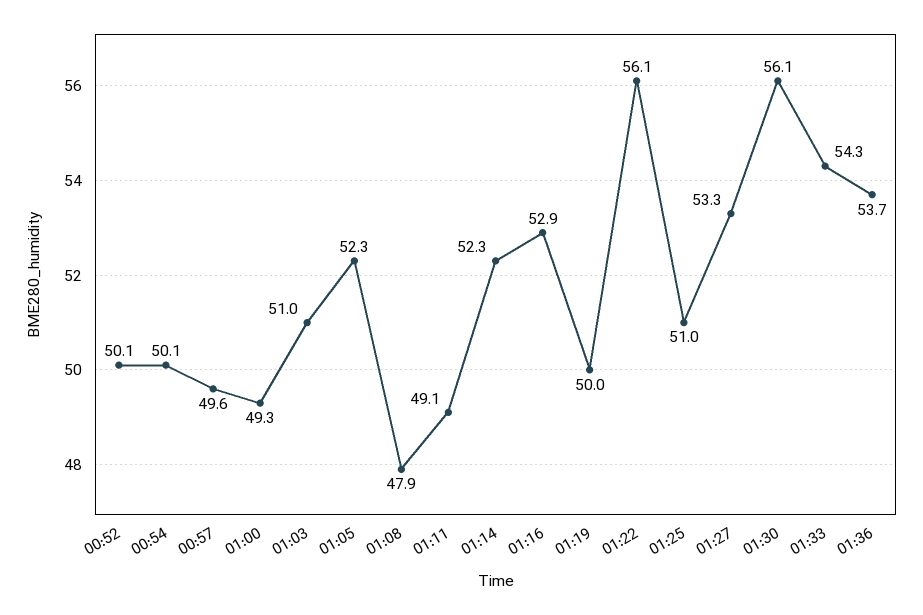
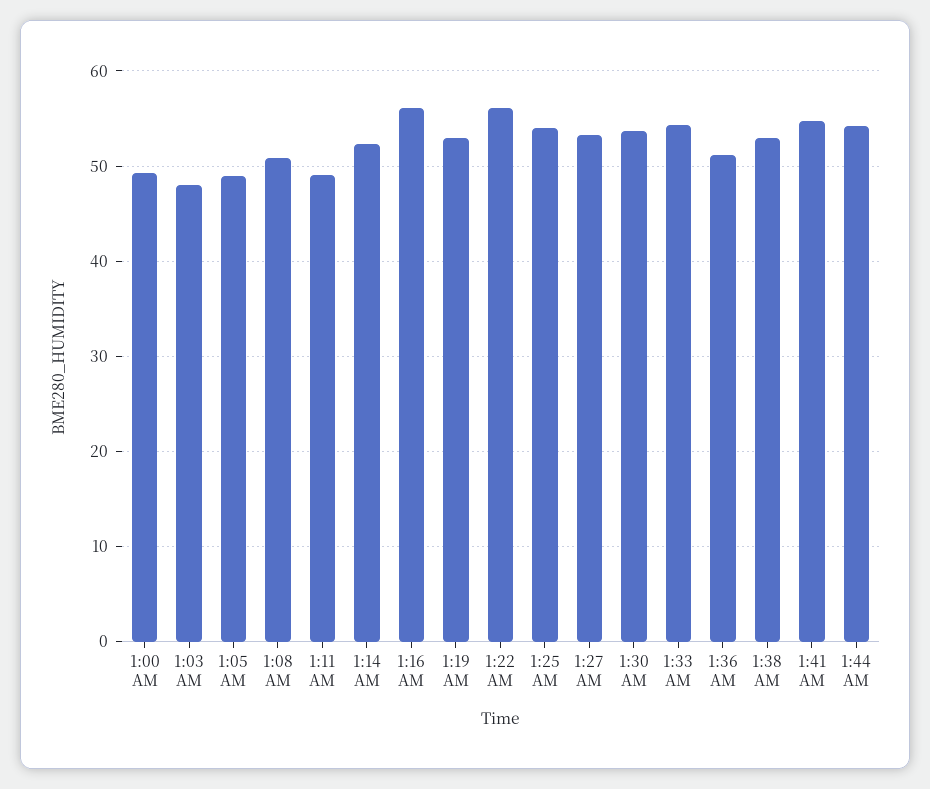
00:52: 50.1 -> none
00:54: 50.1 -> none
00:57: 49.6 -> none
01:03: 51 -> 48
01:05: 52.3 -> 49
01:08: 47.9 -> 51
01:16: 52.9 -> 56
01:19: 50 -> 53
01:25: 51 -> 54
01:30: 56.1 -> 54
01:36: 53.7 -> 51
1:38 AM: none -> 53
1:41 AM: none -> 55
1:44 AM: none -> 54

